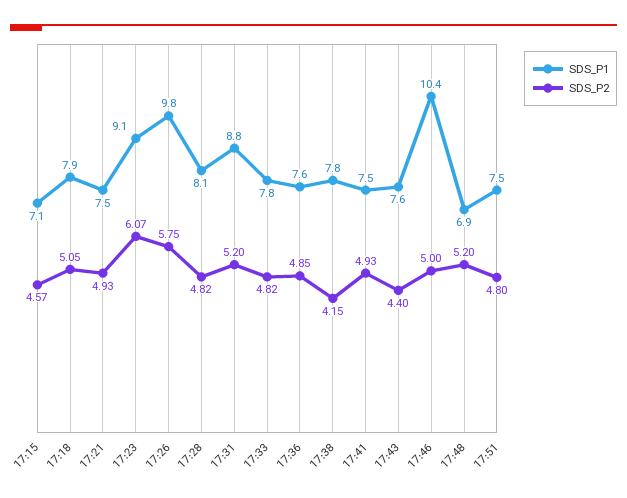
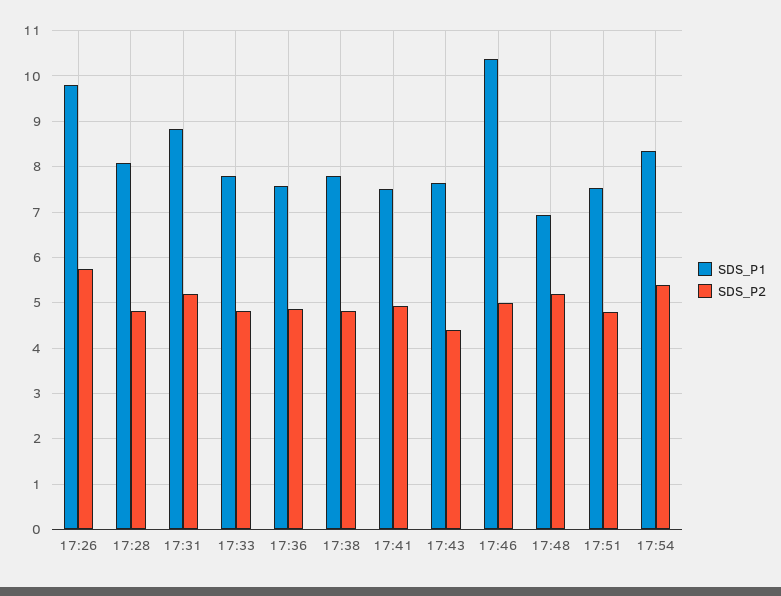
SDS_P1, 17:15: 7.1 -> none
SDS_P2, 17:15: 4.57 -> none
SDS_P1, 17:18: 7.9 -> none
SDS_P2, 17:18: 5.05 -> none
SDS_P1, 17:21: 7.5 -> none
SDS_P2, 17:21: 4.93 -> none
SDS_P1, 17:23: 9.1 -> none
SDS_P2, 17:23: 6.07 -> none
SDS_P2, 17:38: 4.15 -> 4.8
SDS_P1, 17:54: none -> 8.4
SDS_P2, 17:54: none -> 5.4

